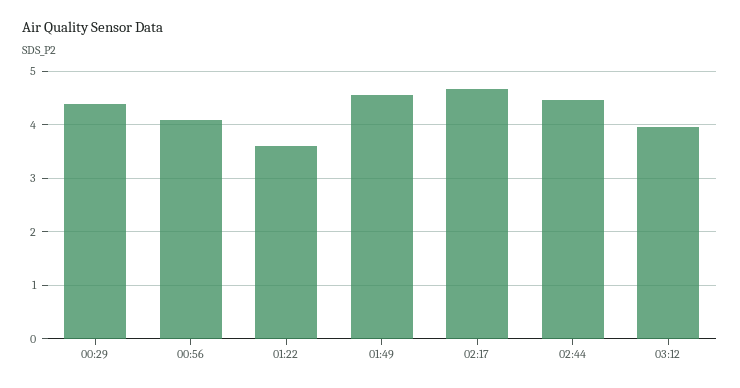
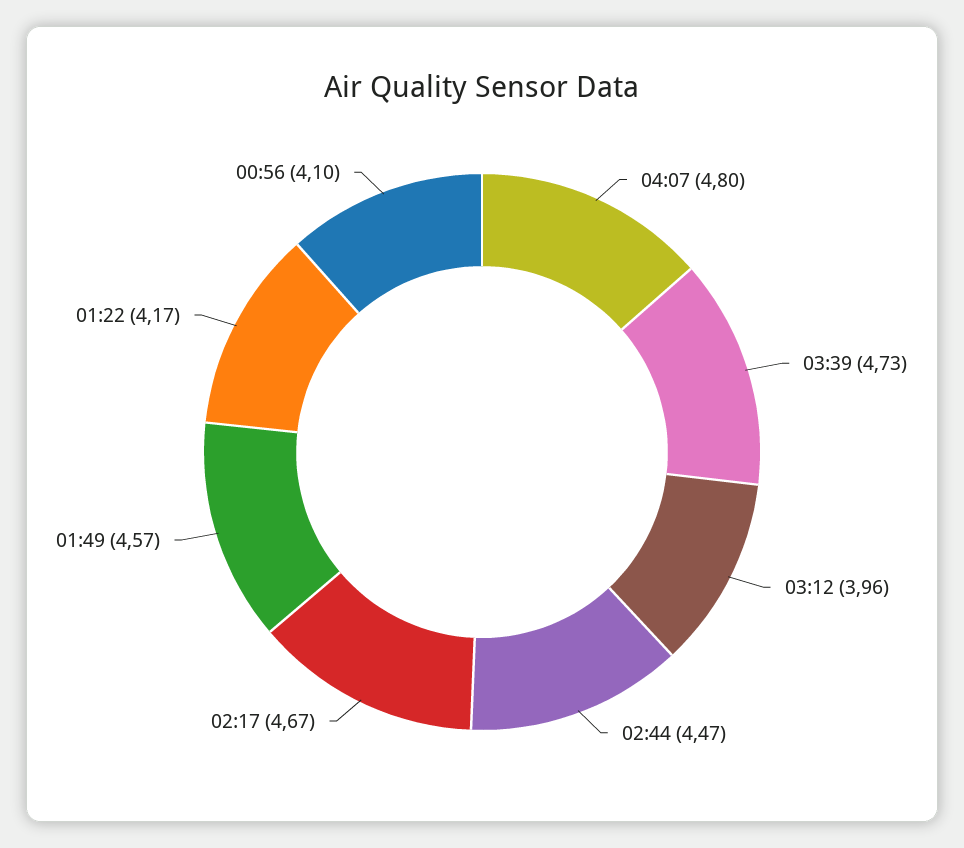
00:29: 4.4 -> none
01:22: 3.6 -> 4.17
04:07: none -> 4.8
03:39: none -> 4.73

